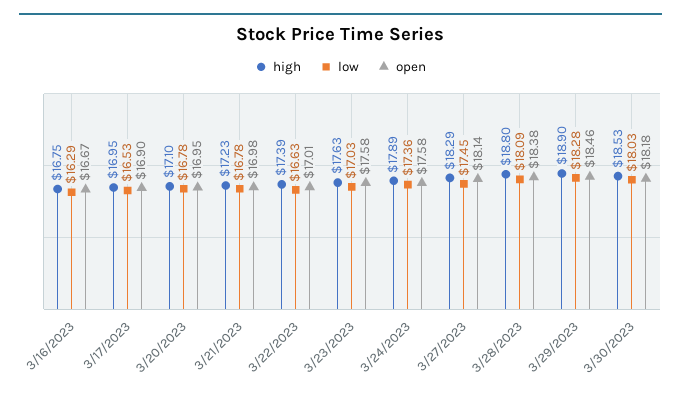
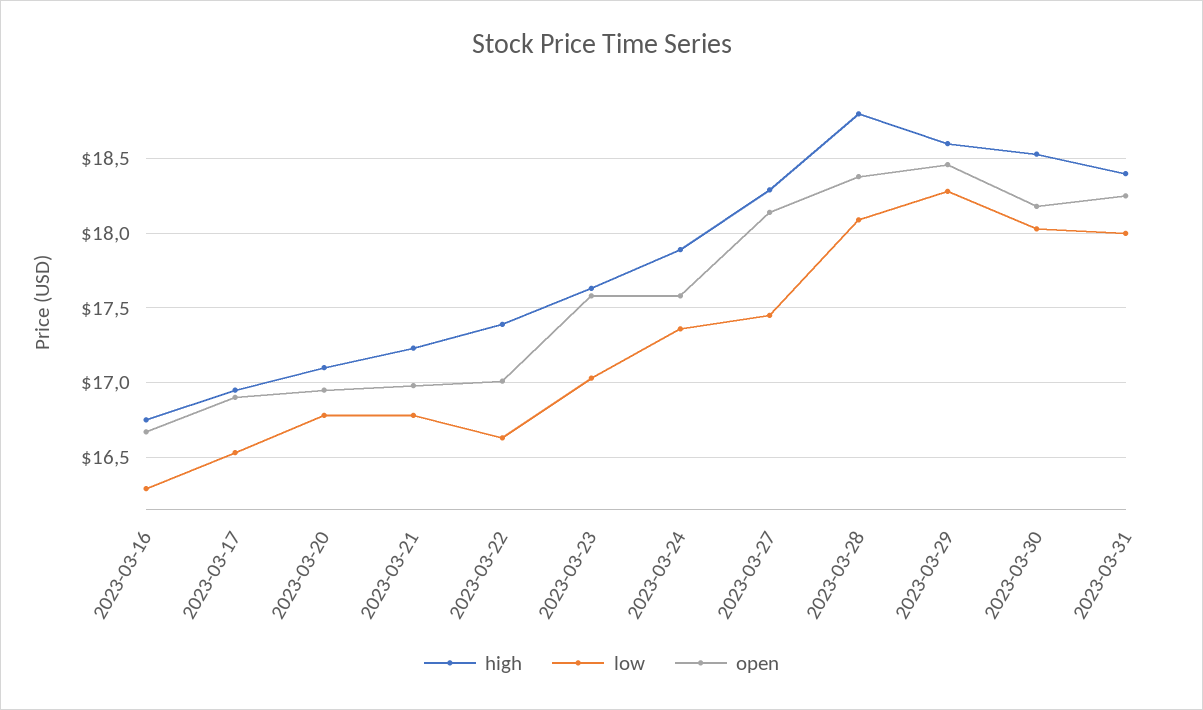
high, 3/29/2023: 18.9 -> 18.6
high, 2023-03-31: none -> 18.4
low, 2023-03-31: none -> 18
open, 2023-03-31: none -> 18.25

